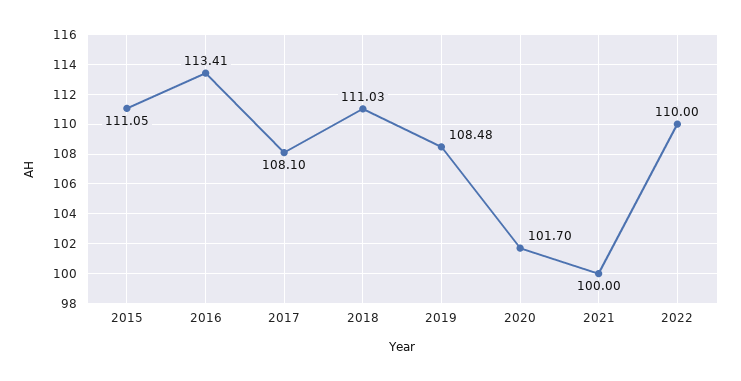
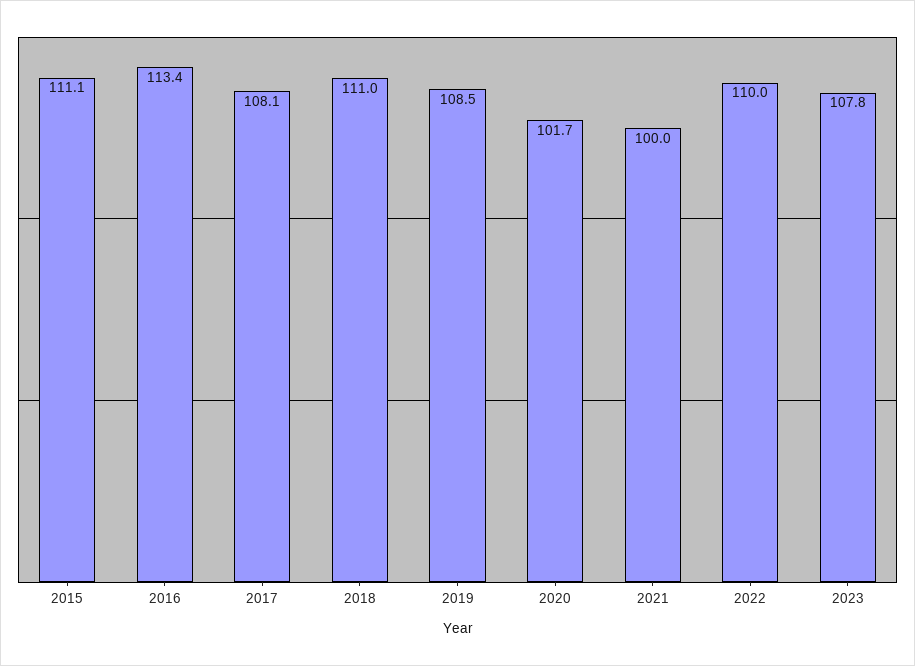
2023: none -> 107.8

